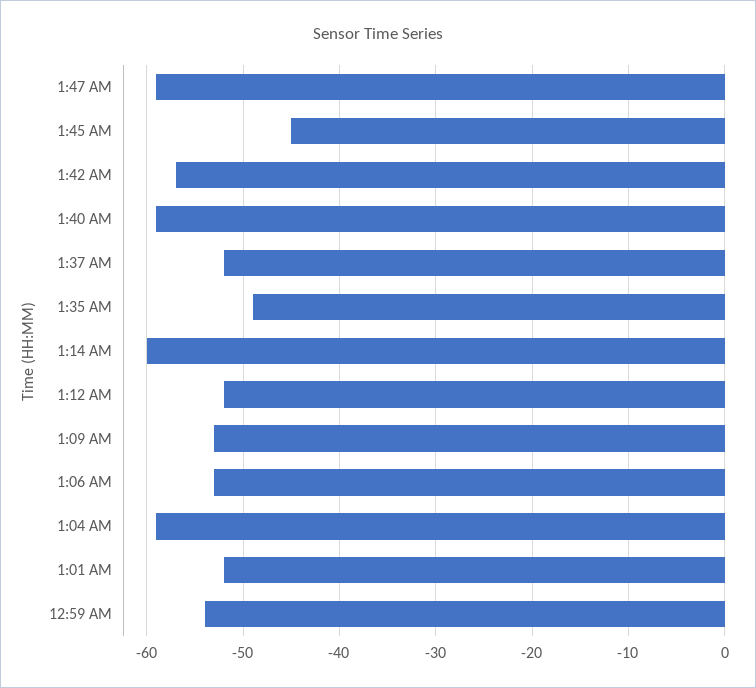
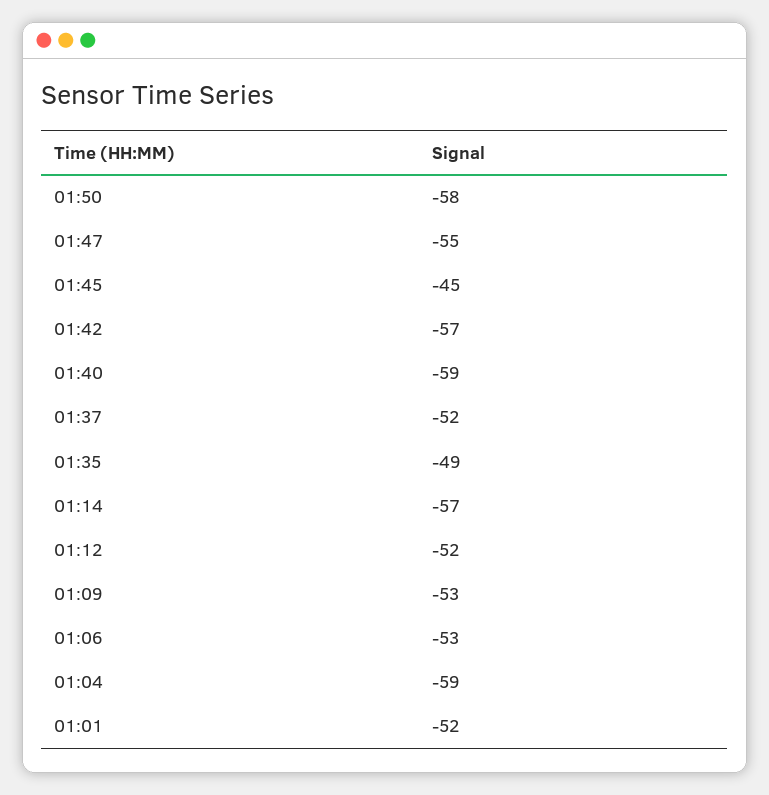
1:47 AM: -59 -> -55
1:14 AM: -60 -> -57
12:59 AM: -54 -> none
01:50: none -> -58

